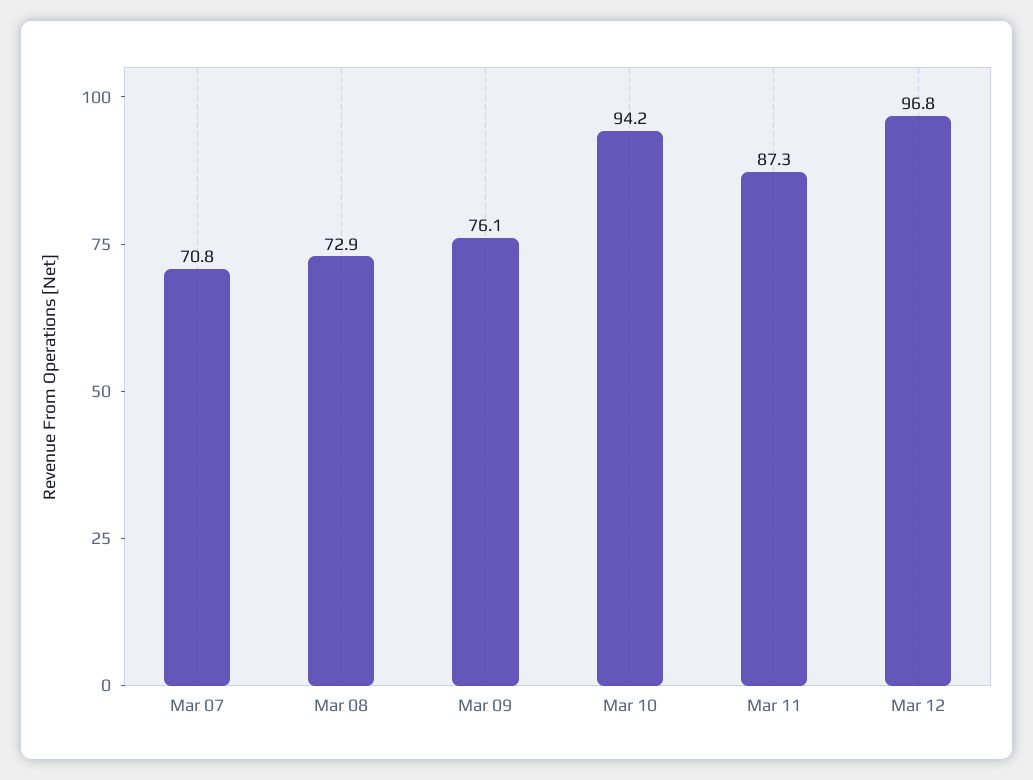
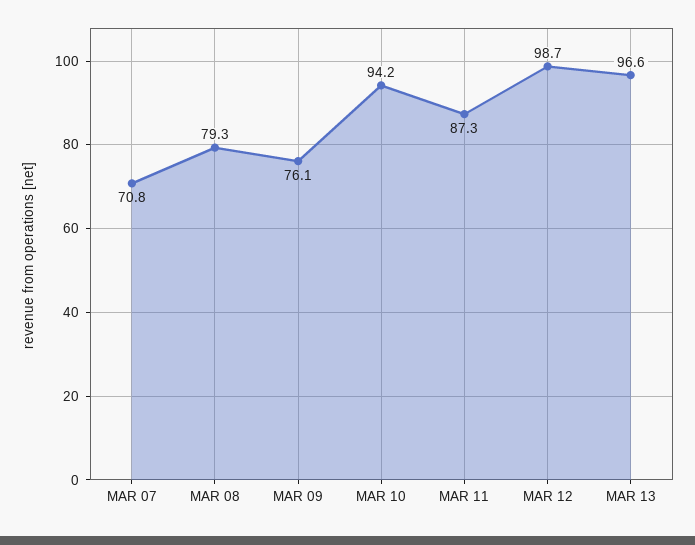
Mar 08: 72.9 -> 79.3
Mar 12: 96.8 -> 98.7
MAR 13: none -> 96.6

